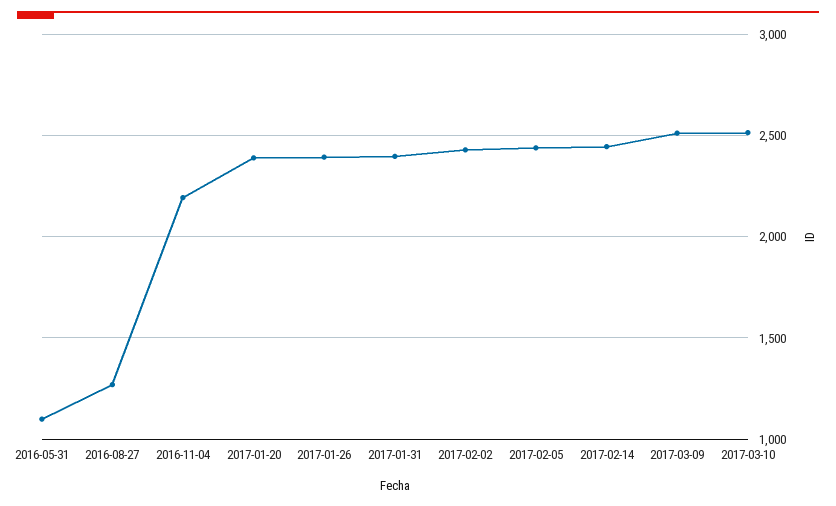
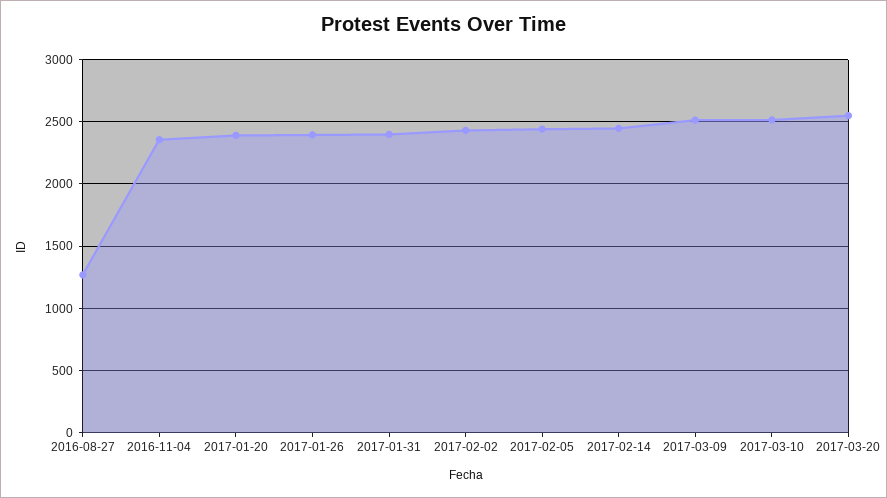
2016-05-31: 1100 -> none
2016-11-04: 2200 -> 2350
2017-03-20: none -> 2550

